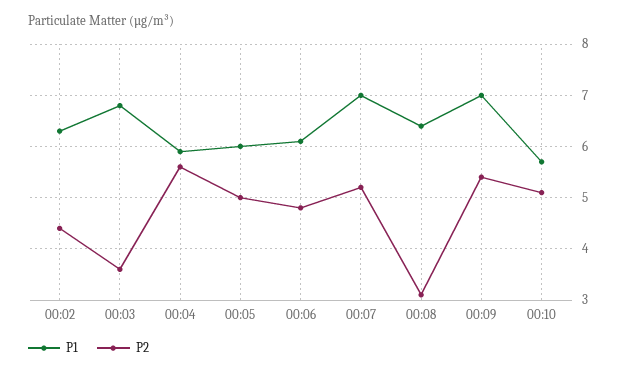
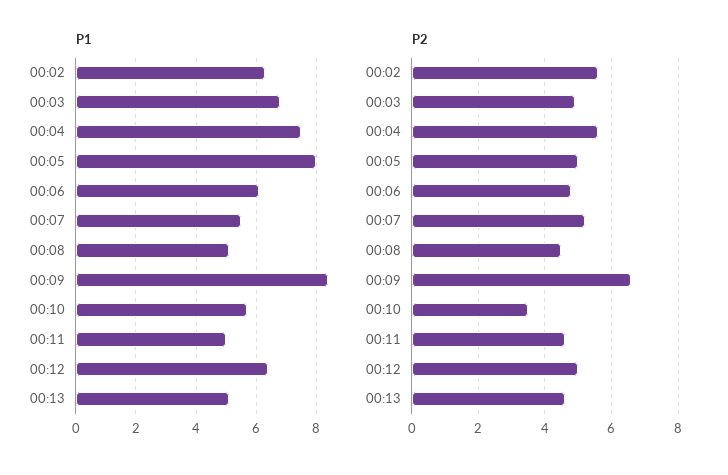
P2, 00:02: 4.5 -> 5.5
P2, 00:03: 3.5 -> 5
P1, 00:04: 6 -> 7.5
P1, 00:05: 6 -> 8
P1, 00:07: 7 -> 5.5
P1, 00:08: 6.5 -> 5
P2, 00:08: 3 -> 4.5
P1, 00:09: 7 -> 8.5
P2, 00:09: 5.5 -> 6.5
P2, 00:10: 5 -> 3.5
P1, 00:11: none -> 5
P1, 00:12: none -> 6.5
P1, 00:13: none -> 5
P2, 00:11: none -> 4.5
P2, 00:12: none -> 5
P2, 00:13: none -> 4.5

